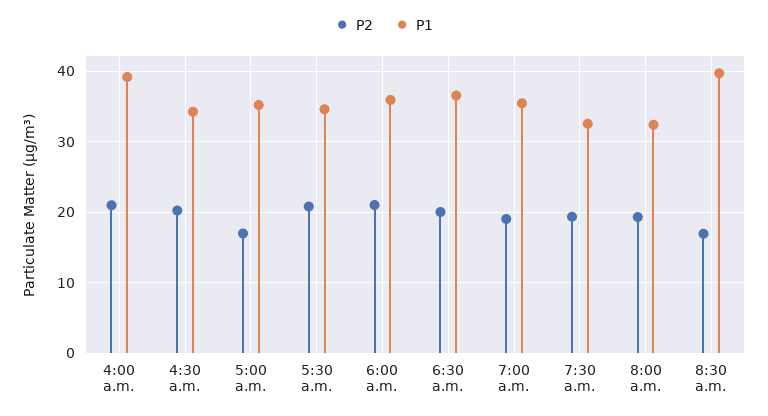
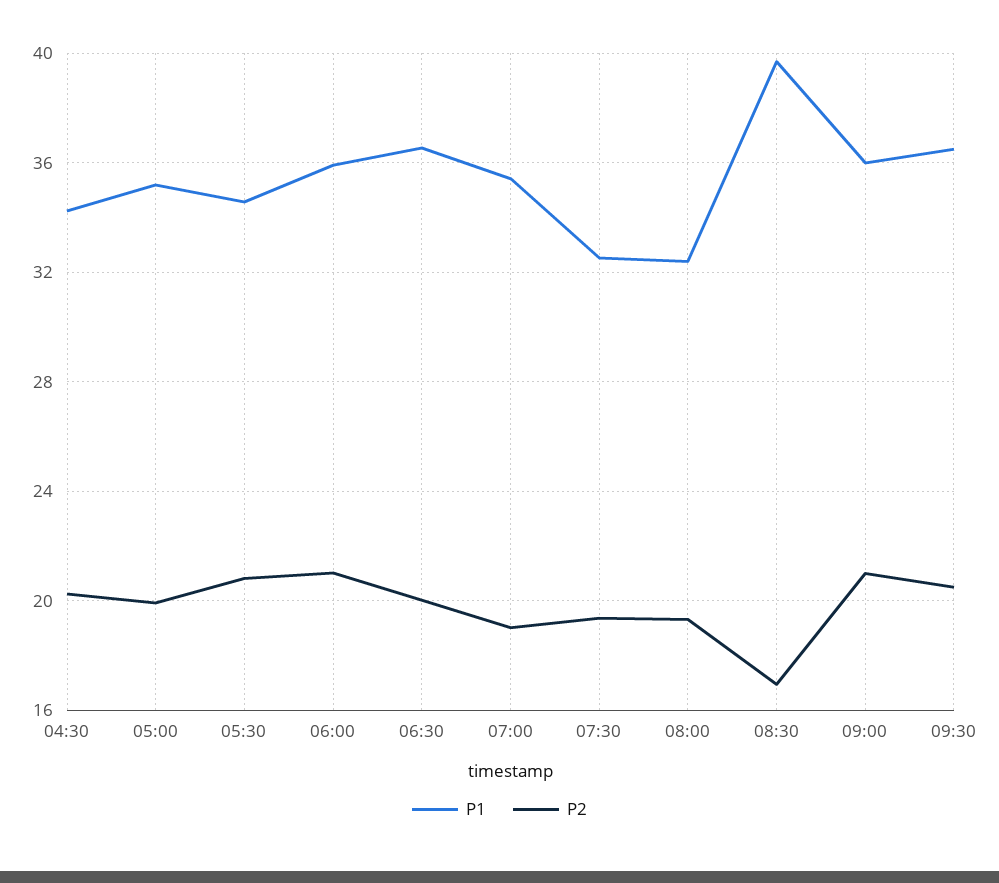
P2, 4:00 a.m.: 21 -> none
P1, 4:00 a.m.: 39 -> none
P2, 5:00 a.m.: 17 -> 20
P1, 09:00: none -> 36
P2, 09:00: none -> 21
P1, 09:30: none -> 36.5
P2, 09:30: none -> 20.5

